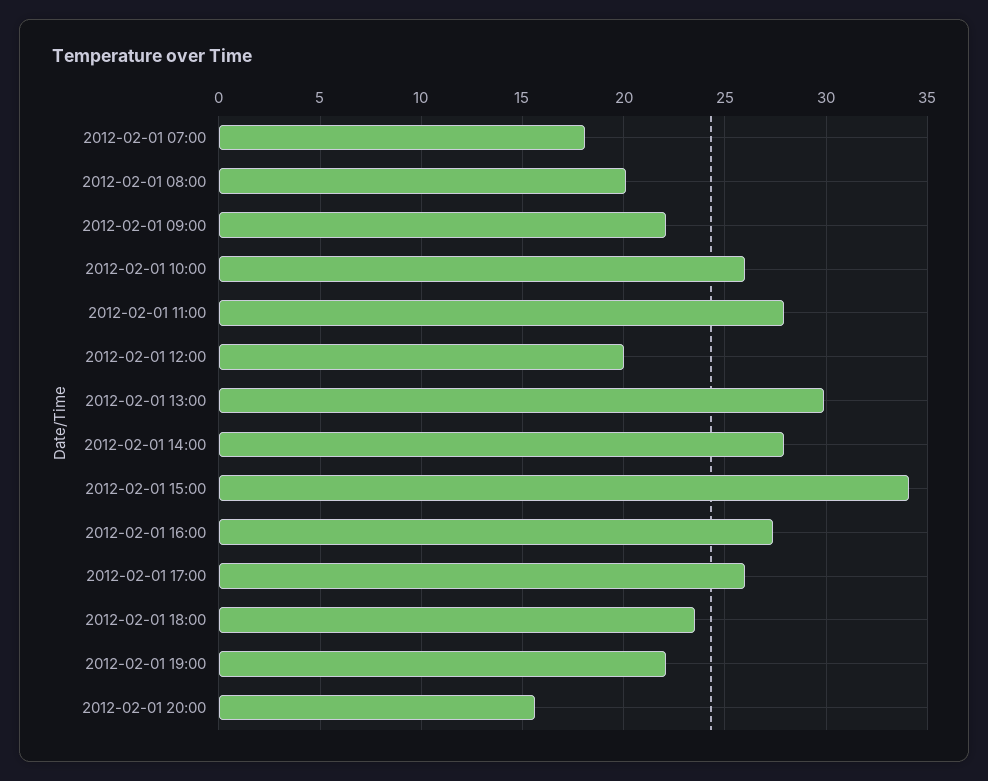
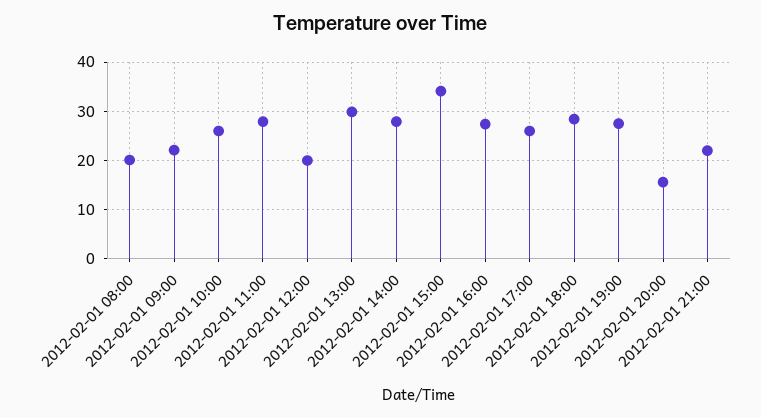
2012-02-01 07:00: 18 -> none
2012-02-01 18:00: 23.5 -> 28
2012-02-01 19:00: 22 -> 28
2012-02-01 21:00: none -> 22

